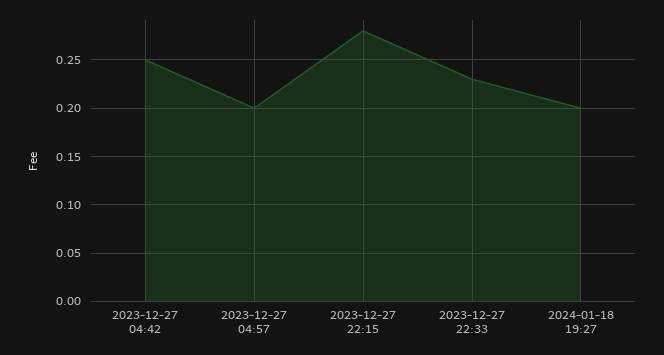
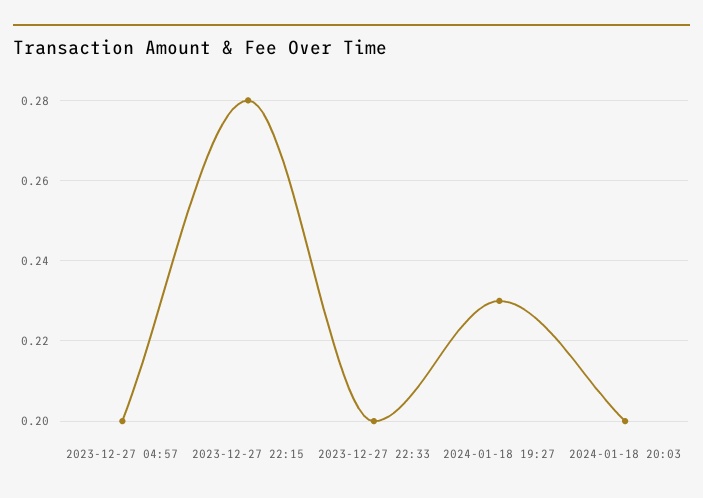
2023-12-27 04:42: 0.25 -> none
2023-12-27 22:33: 0.23 -> 0.2
2024-01-18 19:27: 0.2 -> 0.23
2024-01-18 20:03: none -> 0.2

